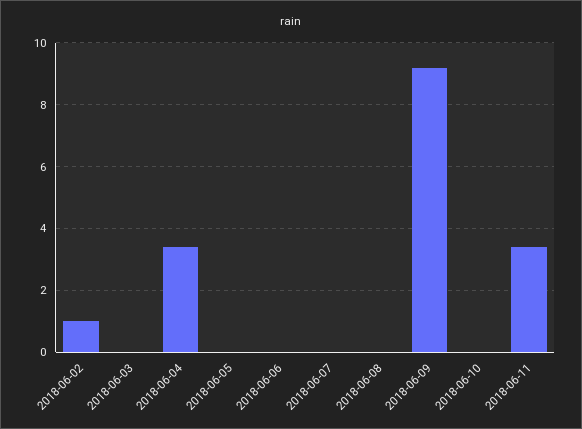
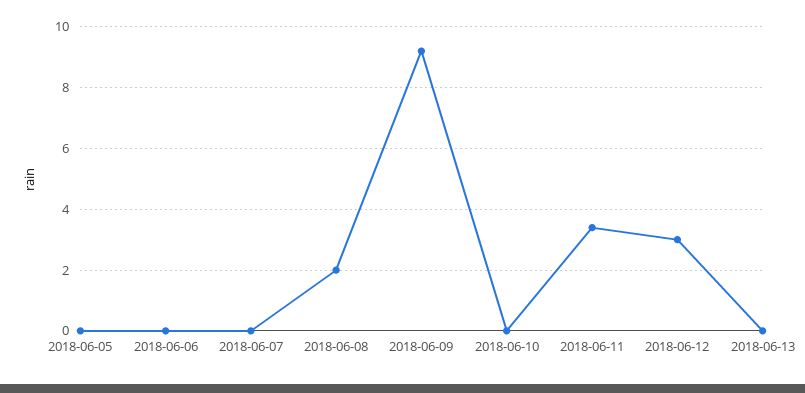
2018-06-02: 1 -> none
2018-06-03: 0 -> none
2018-06-04: 3.5 -> none
2018-06-08: 0 -> 2
2018-06-12: none -> 3
2018-06-13: none -> 0

